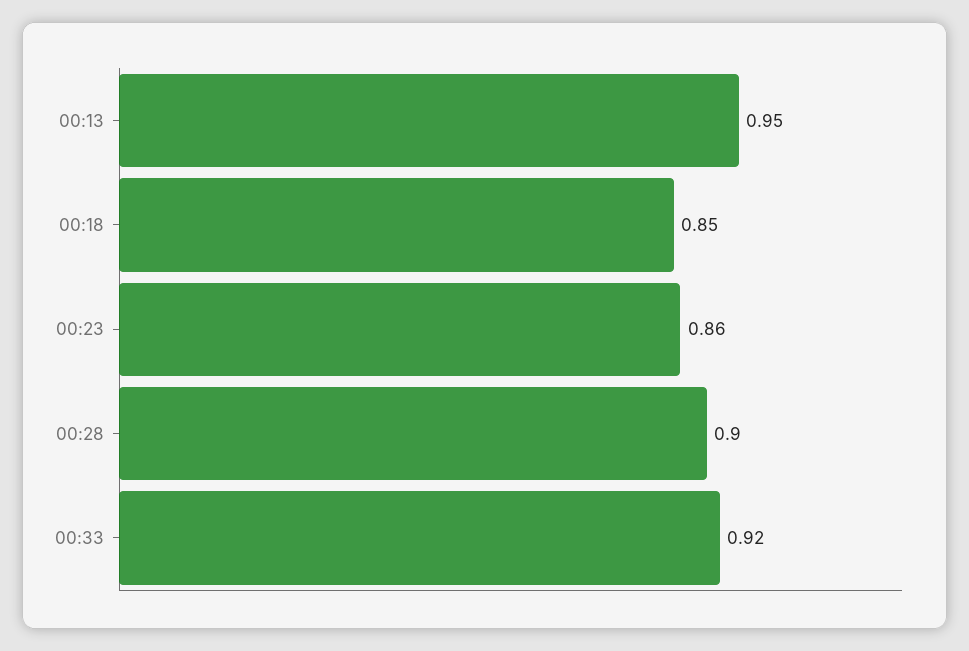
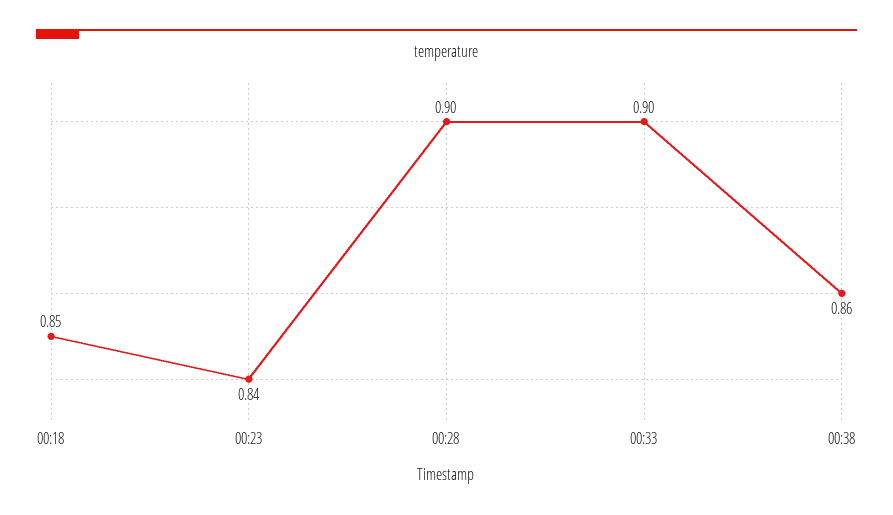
00:13: 0.95 -> none
00:23: 0.86 -> 0.84
00:33: 0.92 -> 0.9
00:38: none -> 0.86

